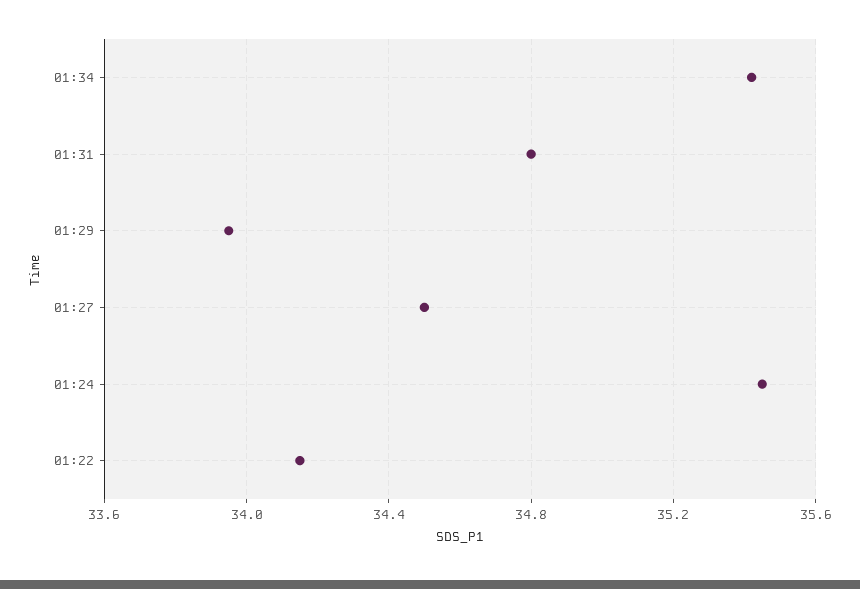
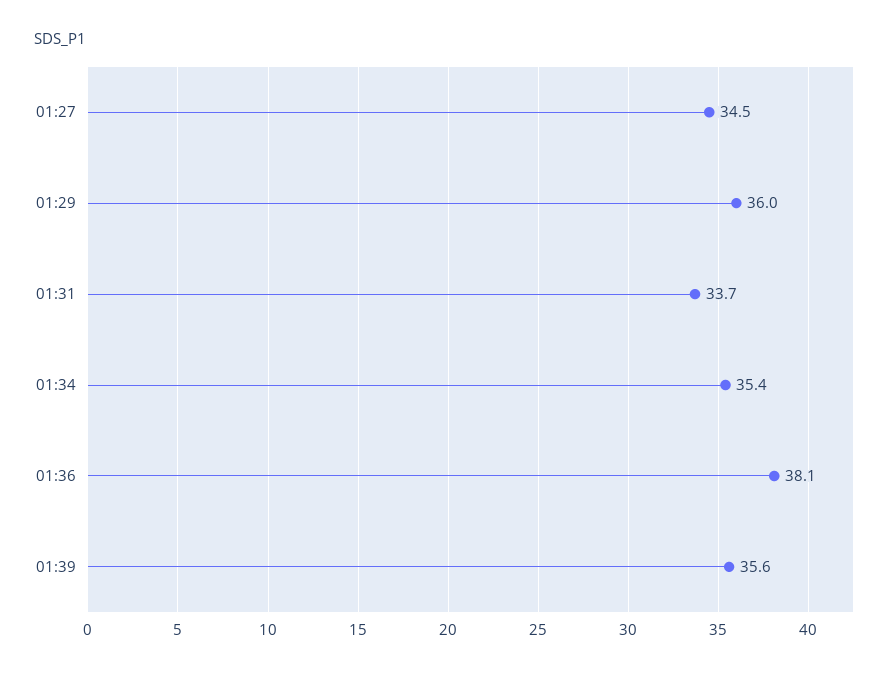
01:31: 34.8 -> 33.7
01:29: 33.95 -> 36
01:24: 35.45 -> none
01:22: 34.15 -> none
01:36: none -> 38.1
01:39: none -> 35.6

